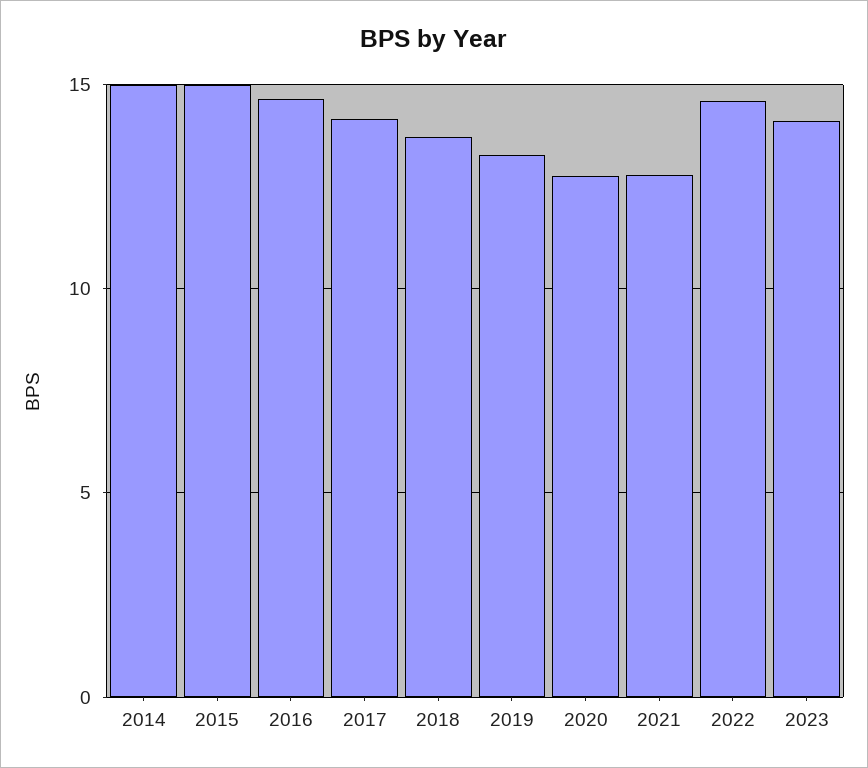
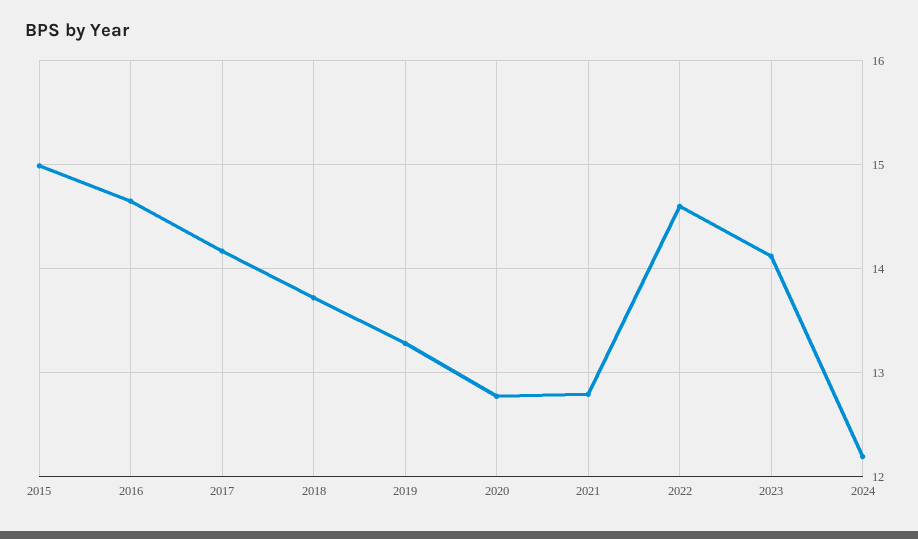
2014: 15 -> none
2024: none -> 12.2

